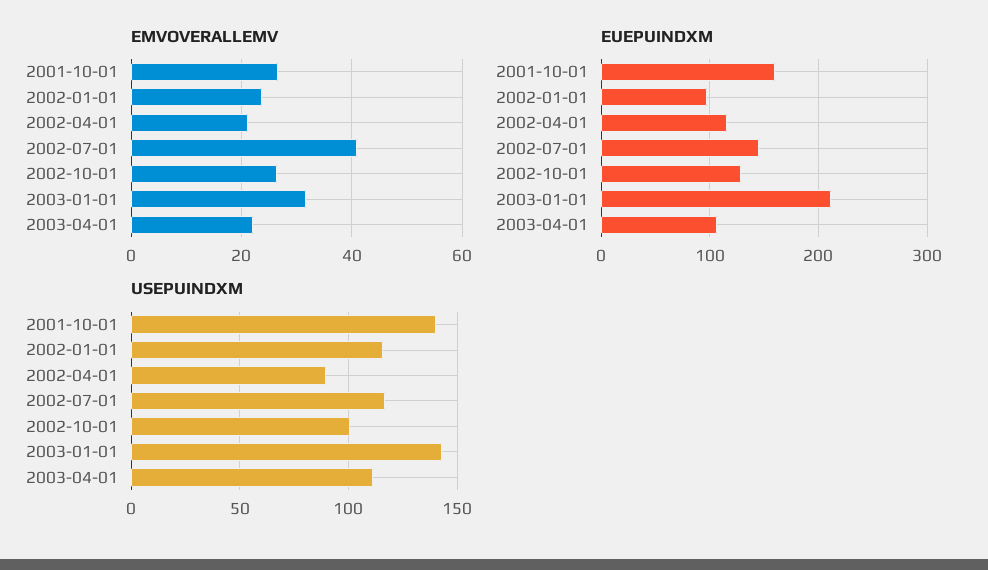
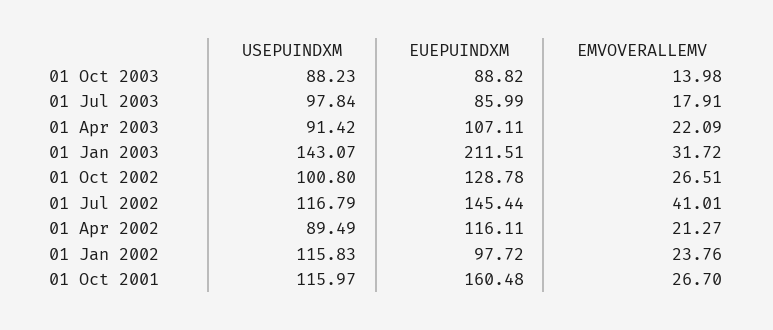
USEPUINDXM, 2001-10-01: 140 -> 115.97
USEPUINDXM, 2003-04-01: 110 -> 91.42
USEPUINDXM, 01 Oct 2003: none -> 88.23
EUEPUINDXM, 01 Oct 2003: none -> 88.82
EMVOVERALLEMV, 01 Oct 2003: none -> 13.98
USEPUINDXM, 01 Jul 2003: none -> 97.84
EUEPUINDXM, 01 Jul 2003: none -> 85.99
EMVOVERALLEMV, 01 Jul 2003: none -> 17.91

